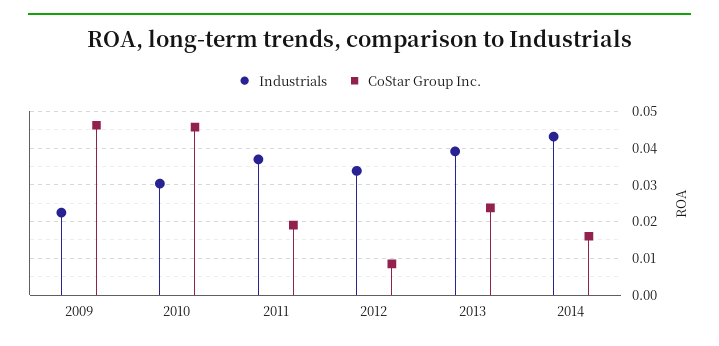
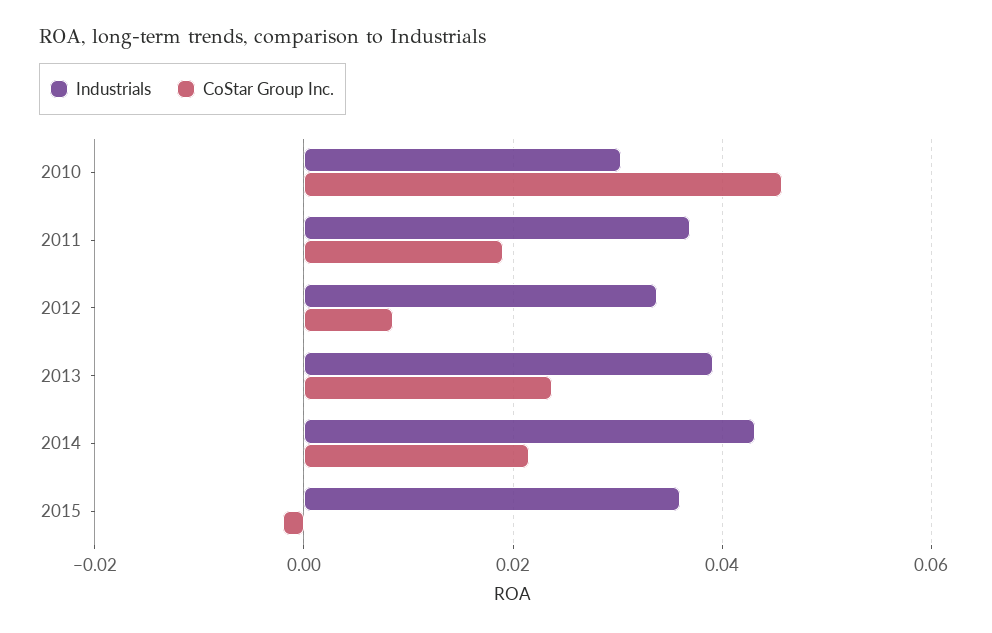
Industrials, 2009: 0.022 -> none
CoStar Group Inc., 2009: 0.046 -> none
CoStar Group Inc., 2014: 0.016 -> 0.022
Industrials, 2015: none -> 0.036
CoStar Group Inc., 2015: none -> -0.002

